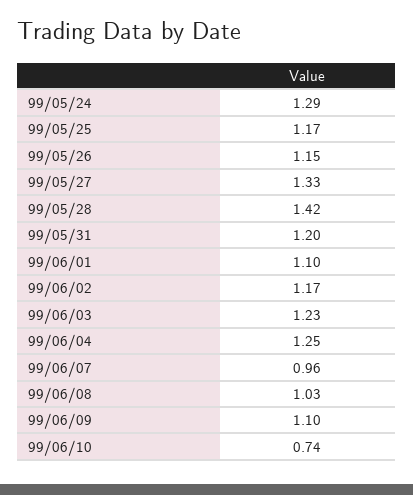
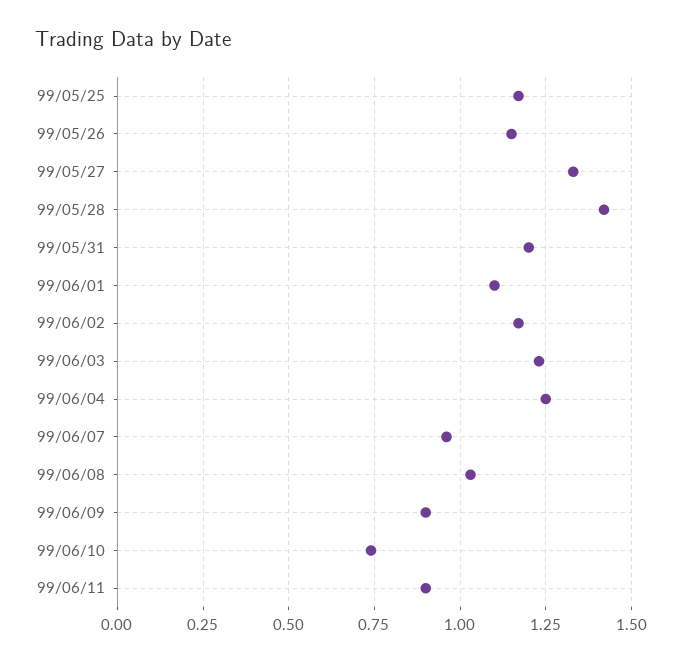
99/05/24: 1.29 -> none
99/06/09: 1.1 -> 0.9
99/06/11: none -> 0.9

